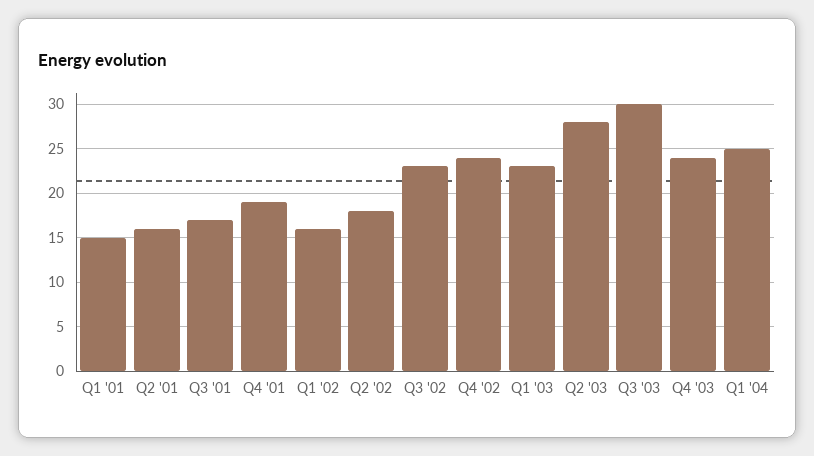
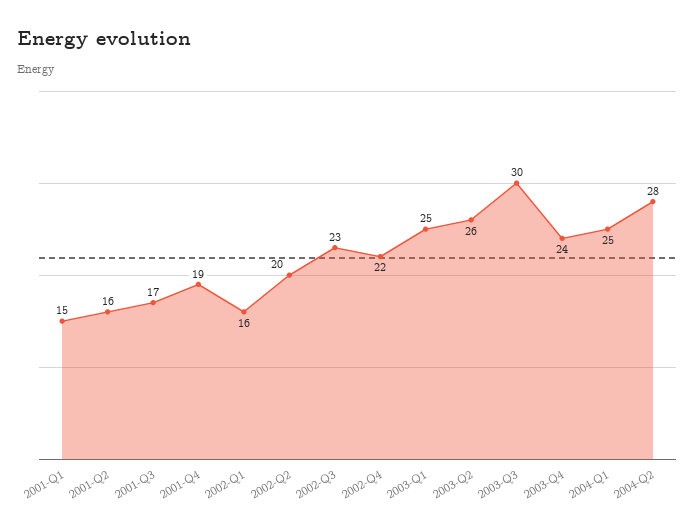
Q2 '02: 18 -> 20
Q4 '02: 24 -> 22
Q1 '03: 23 -> 25
Q2 '03: 28 -> 26
2004-Q2: none -> 28

